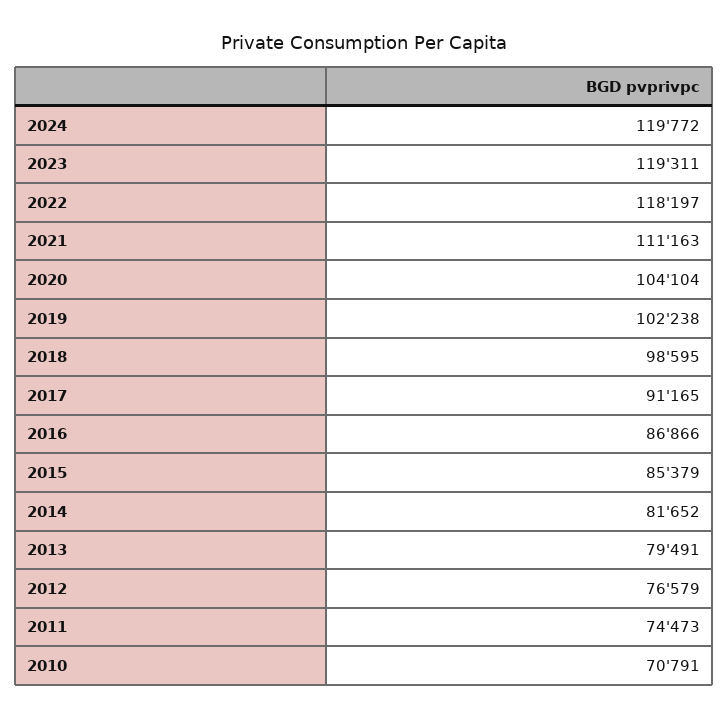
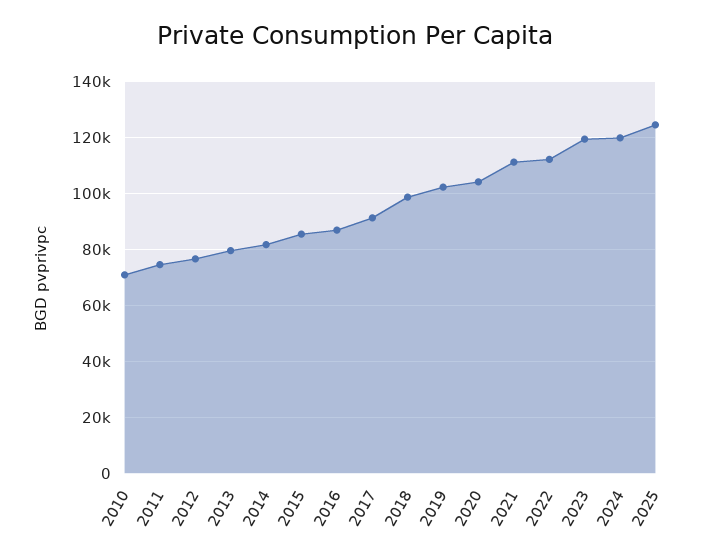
2022: 118197 -> 112500
2025: none -> 125000

